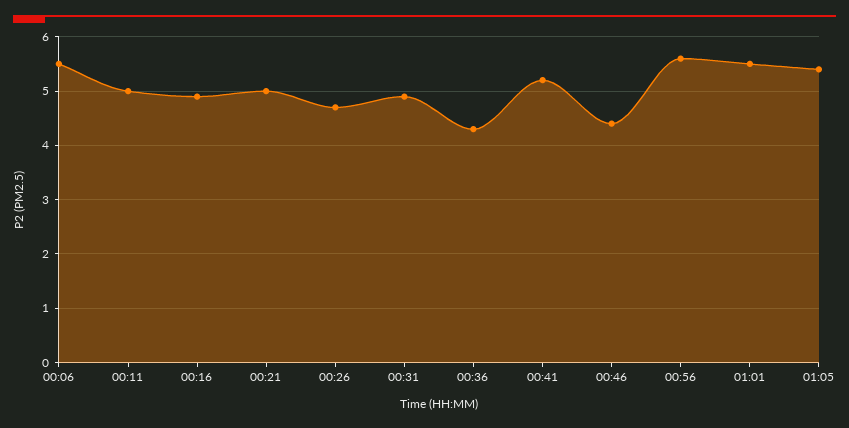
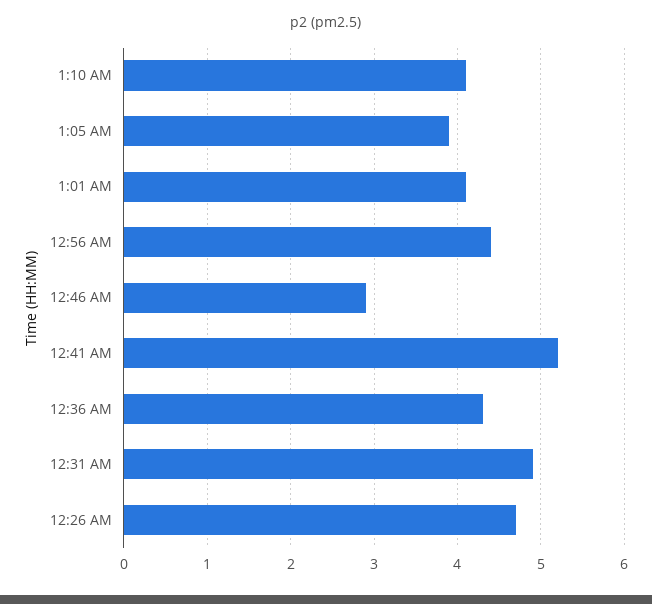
00:06: 5.5 -> none
00:11: 5 -> none
00:16: 5 -> none
00:21: 5 -> none
00:46: 4.5 -> 2.9
00:56: 5.5 -> 4.4
01:01: 5.5 -> 4.1
01:05: 5.5 -> 3.9
1:10 AM: none -> 4.1

